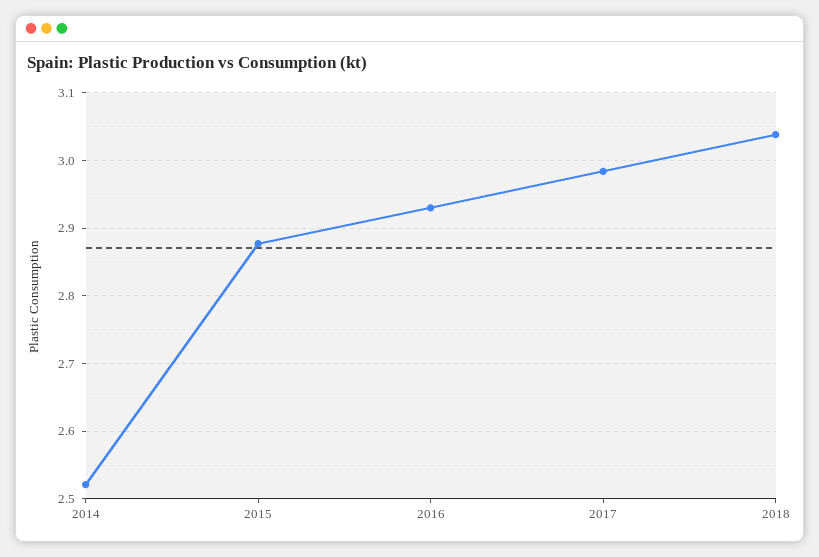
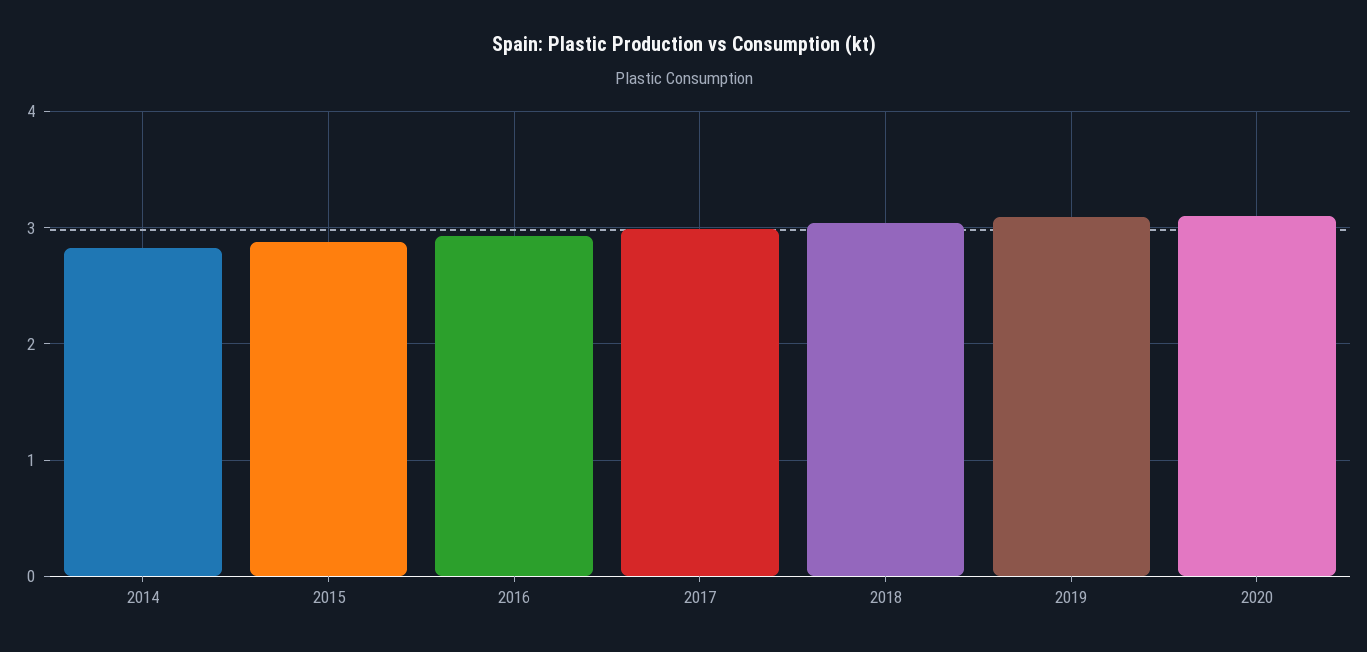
2014: 2.52 -> 2.8
2019: none -> 3.1
2020: none -> 3.1

